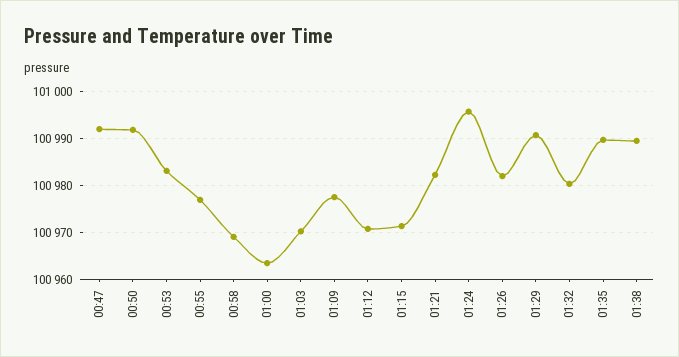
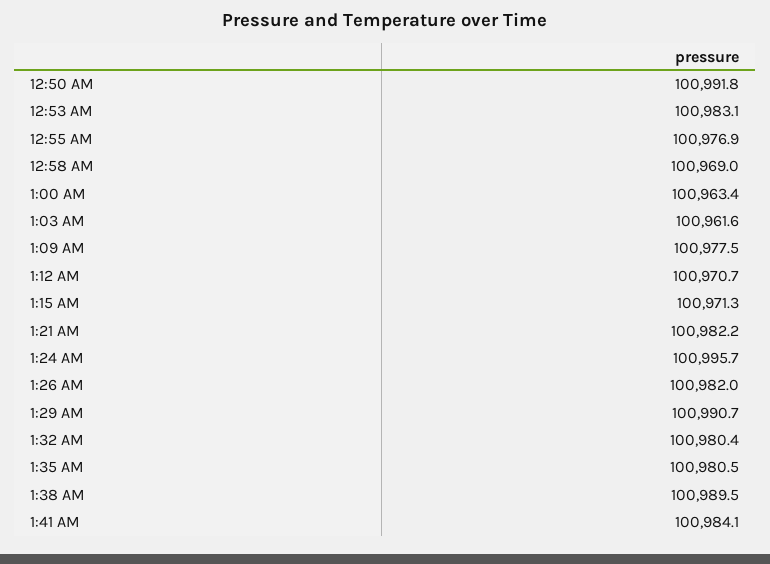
00:47: 100992 -> none
01:03: 100970 -> 100961.6
01:35: 100990 -> 100980.5
1:41 AM: none -> 100984.1

